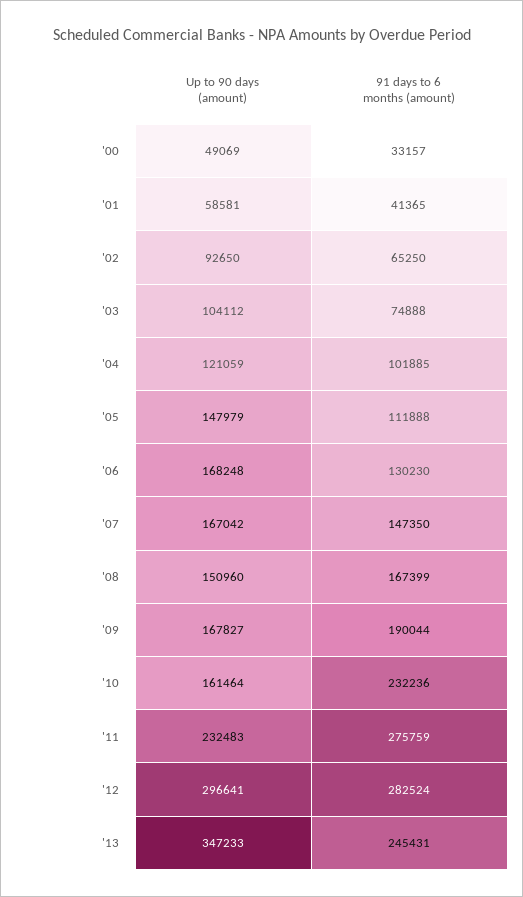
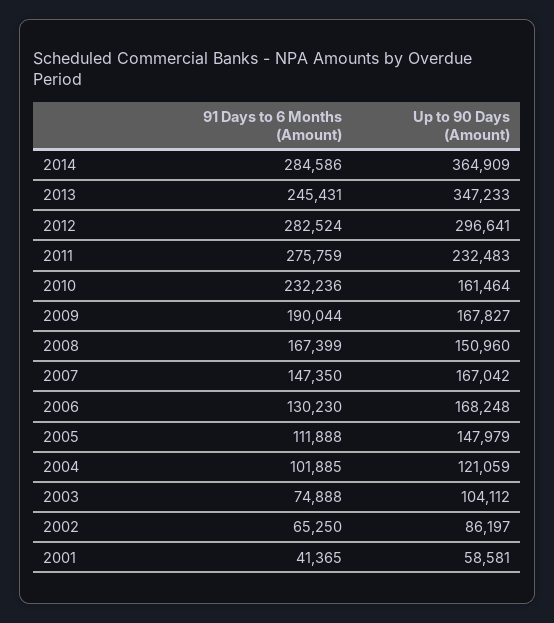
Up to 90 days (amount), '00: 49069 -> none
91 days to 6 months (amount), '00: 33157 -> none
Up to 90 days (amount), '02: 92650 -> 86197
91 days to 6 months (amount), 2014: none -> 284586
Up to 90 days (amount), 2014: none -> 364909

